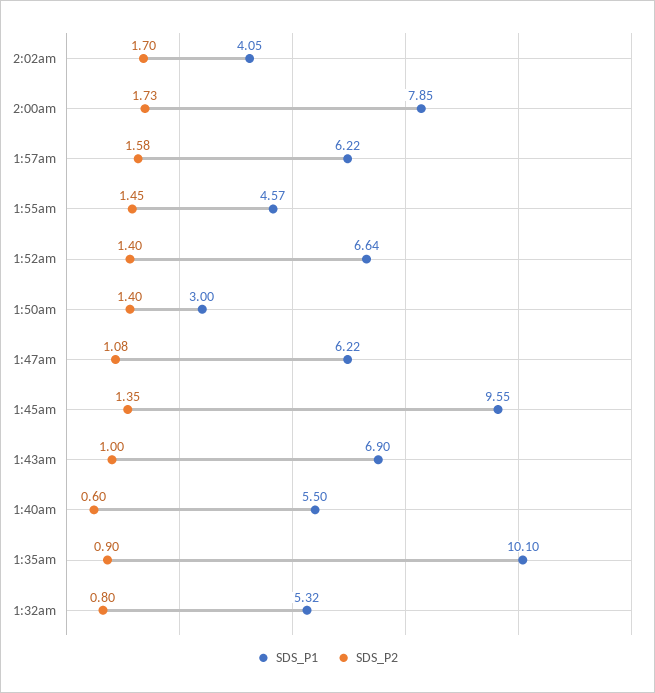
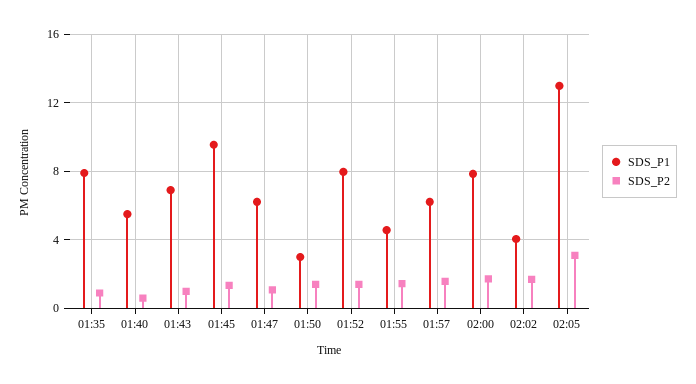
SDS_P1, 1:52am: 6.64 -> 8
SDS_P1, 1:35am: 10.1 -> 8
SDS_P1, 1:32am: 5.32 -> none
SDS_P2, 1:32am: 0.8 -> none
SDS_P1, 02:05: none -> 13
SDS_P2, 02:05: none -> 3

